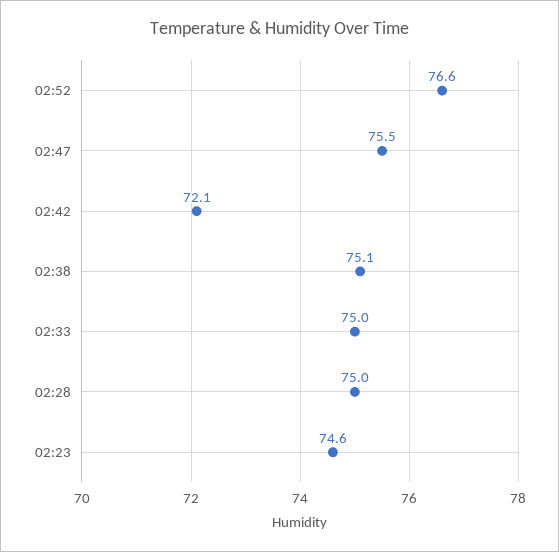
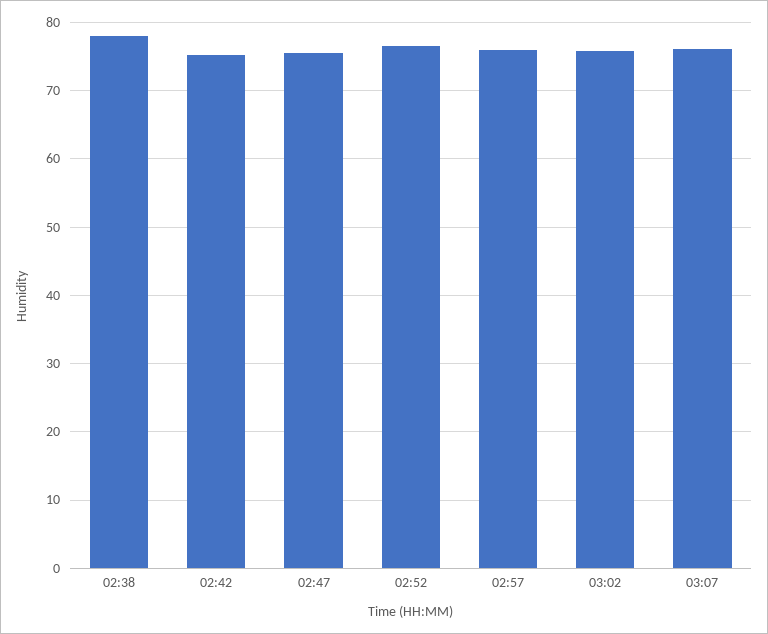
02:42: 72.1 -> 75
02:38: 75.1 -> 78
02:33: 75 -> none
02:28: 75 -> none
02:23: 74.6 -> none
02:57: none -> 76
03:02: none -> 76
03:07: none -> 76

